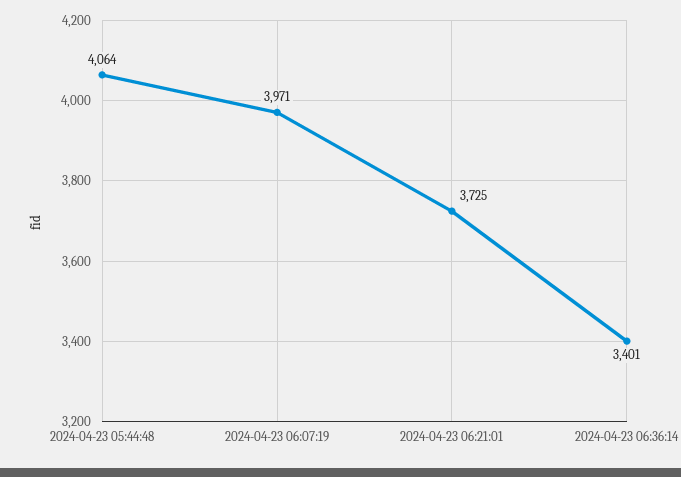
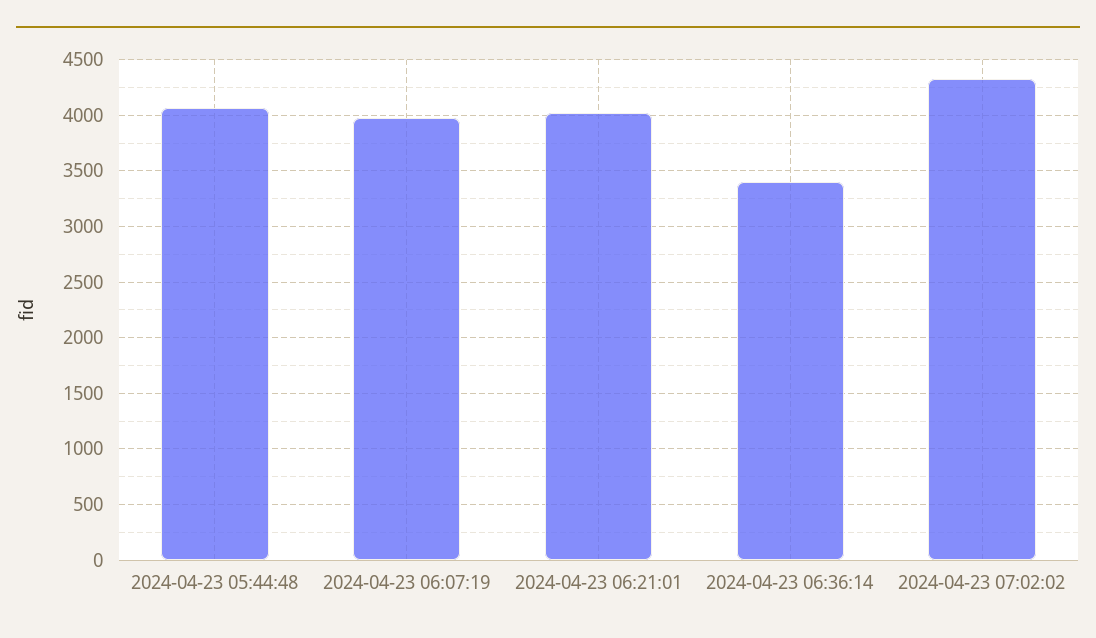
2024-04-23 06:21:01: 3725 -> 4000
2024-04-23 07:02:02: none -> 4300

